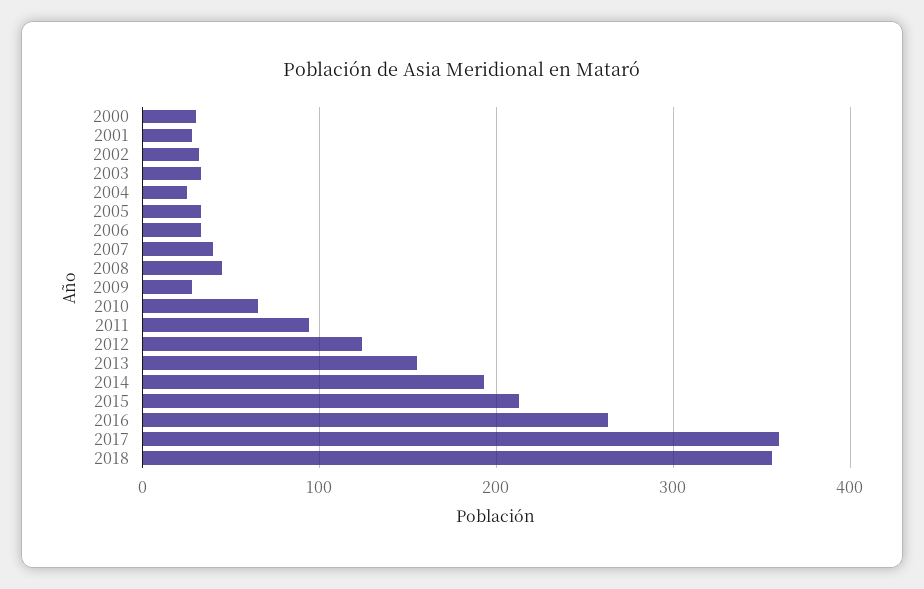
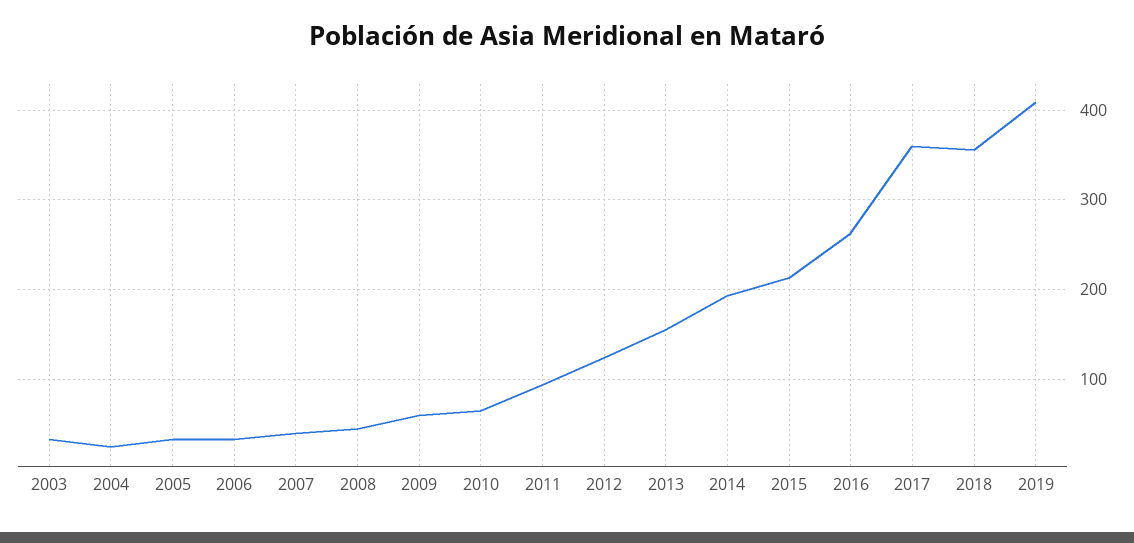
2000: 30 -> none
2001: 30 -> none
2002: 30 -> none
2009: 30 -> 60
2019: none -> 410

